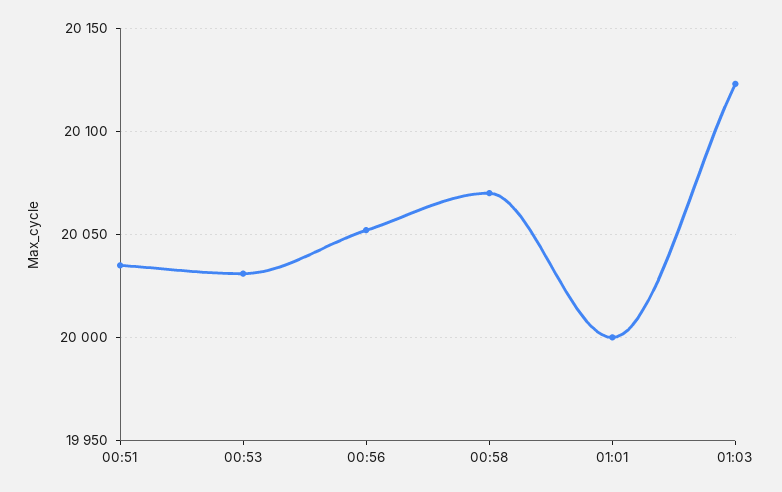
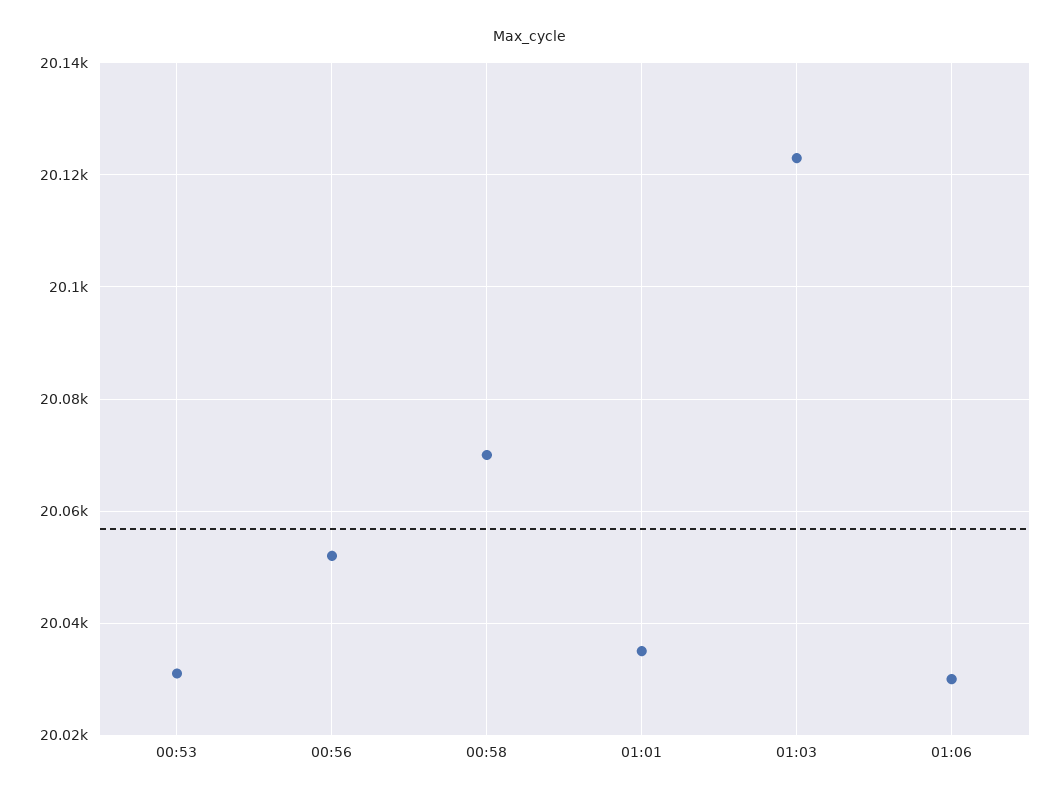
00:51: 20035 -> none
01:01: 20000 -> 20035
01:06: none -> 20030

